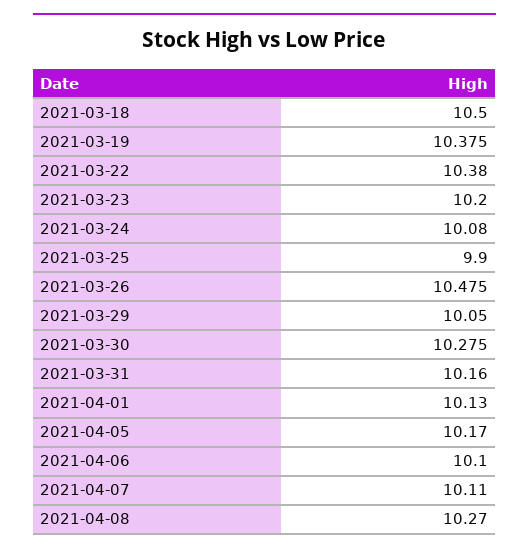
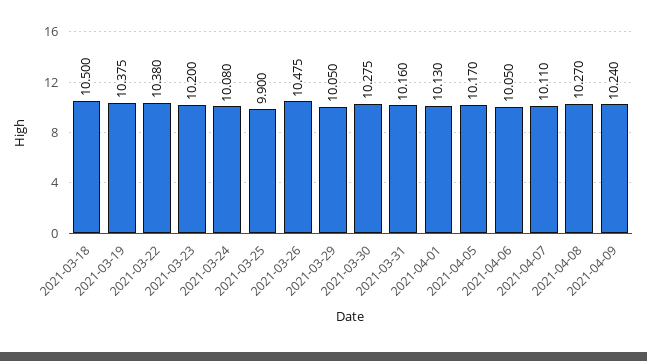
2021-04-06: 10.1 -> 10.05
2021-04-09: none -> 10.24

